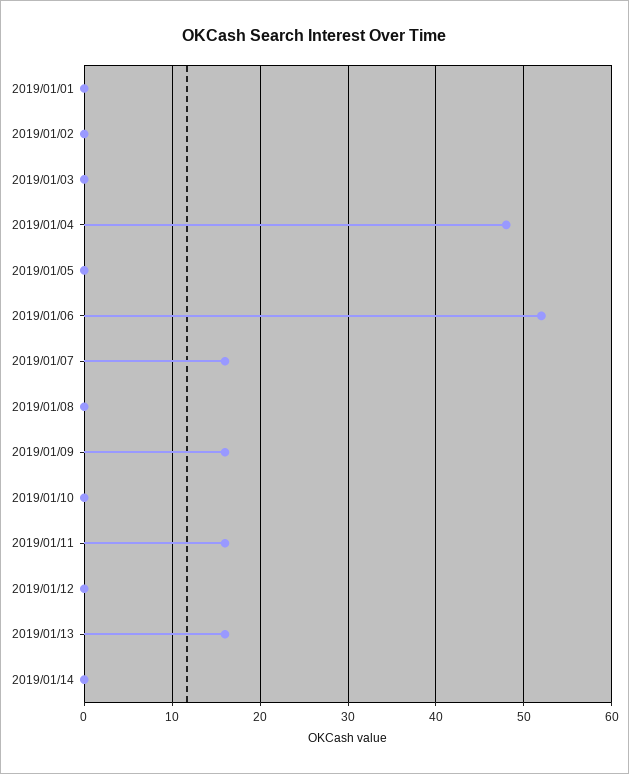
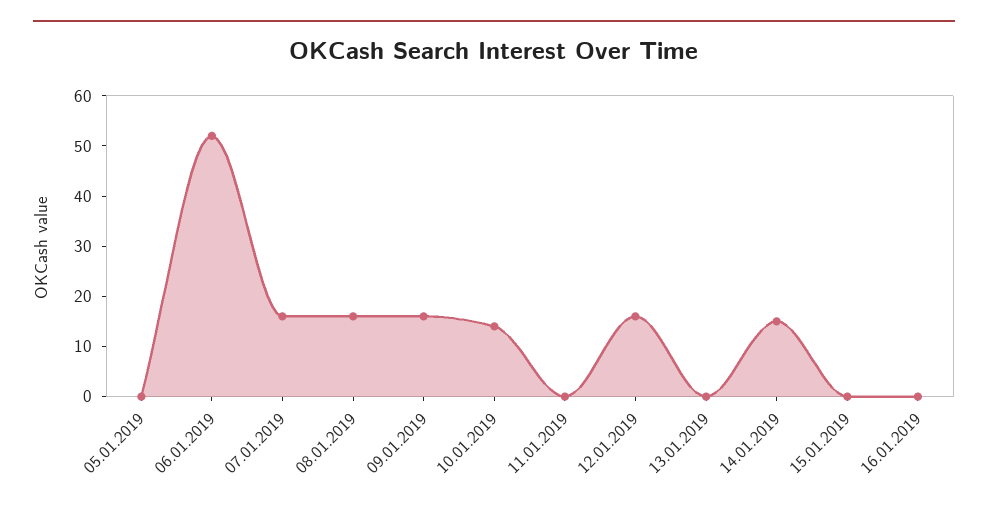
2019/01/01: 0 -> none
2019/01/02: 0 -> none
2019/01/03: 0 -> none
2019/01/04: 48 -> none
2019/01/08: 0 -> 15
2019/01/10: 0 -> 15
2019/01/11: 16 -> 0
2019/01/12: 0 -> 15
2019/01/13: 16 -> 0
2019/01/14: 0 -> 15
15.01.2019: none -> 0
16.01.2019: none -> 0

